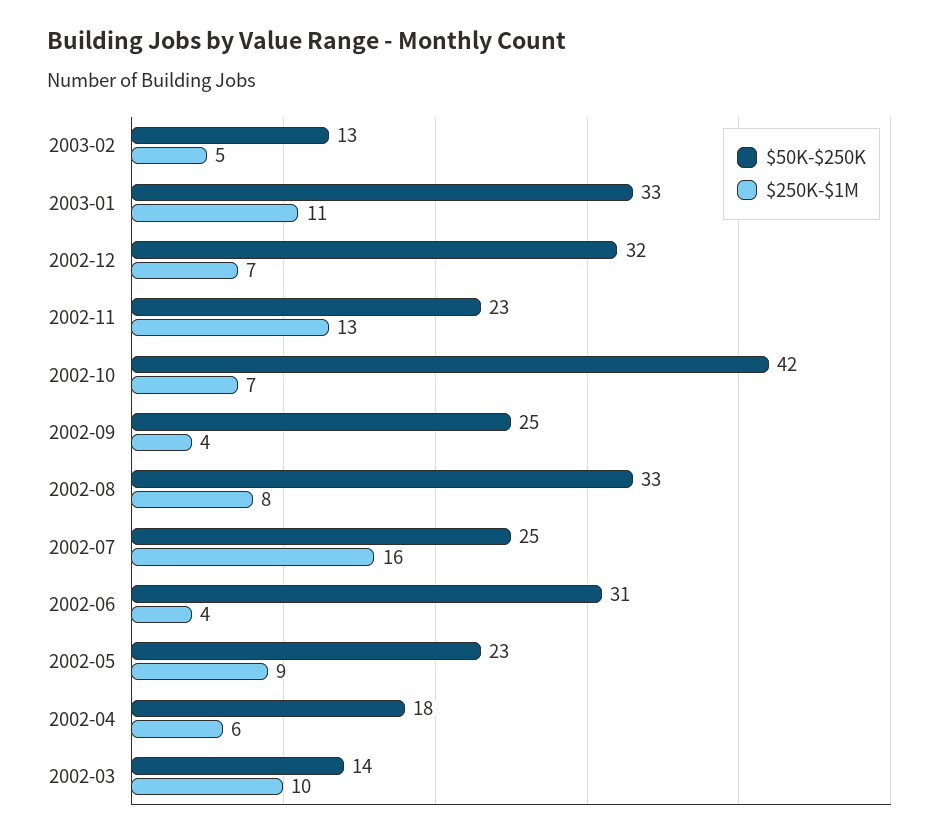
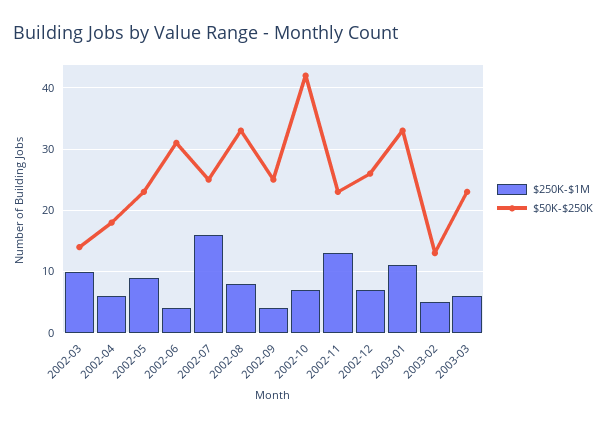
$50K-$250K, 2002-12: 32 -> 26
$250K-$1M, 2003-03: none -> 6
$50K-$250K, 2003-03: none -> 23

